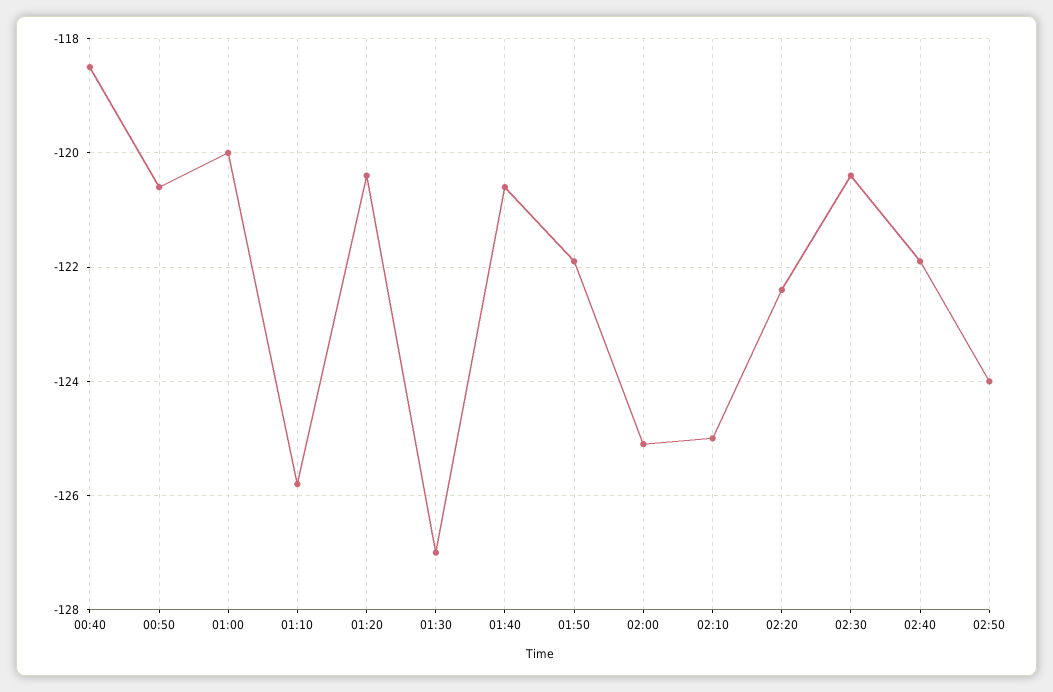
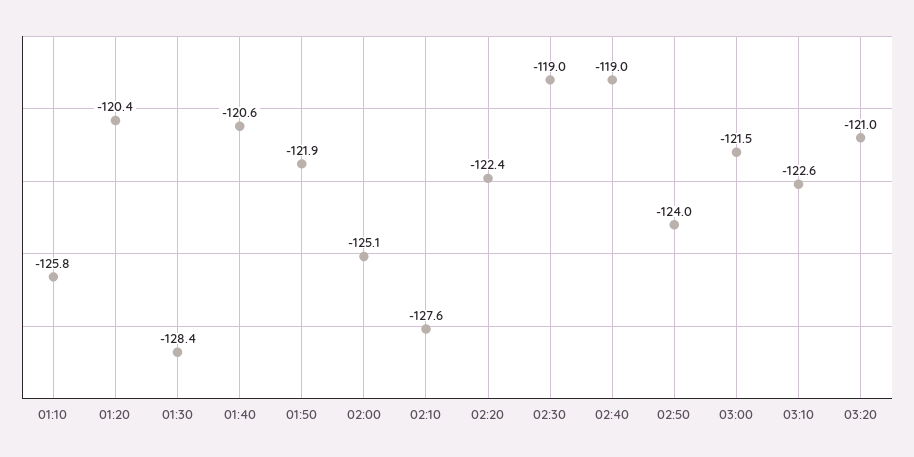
00:40: -118.5 -> none
00:50: -120.5 -> none
01:00: -120 -> none
01:30: -127 -> -128.4
02:10: -125 -> -127.6
02:30: -120.5 -> -119
02:40: -122 -> -119
03:00: none -> -121.5
03:10: none -> -122.6
03:20: none -> -121

